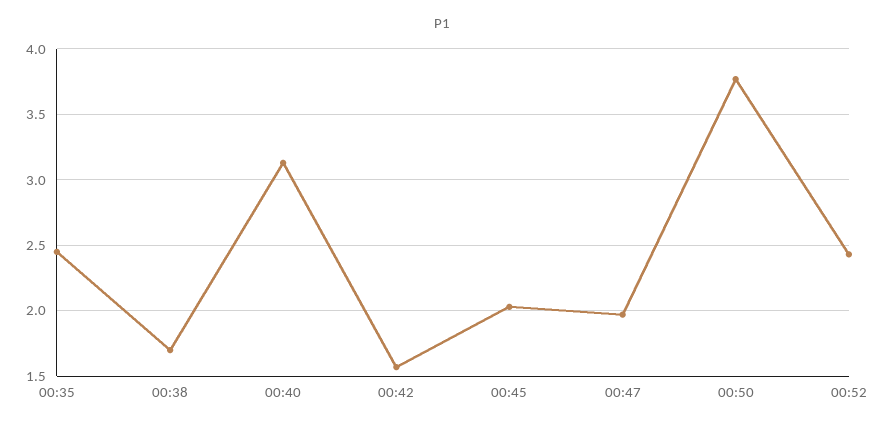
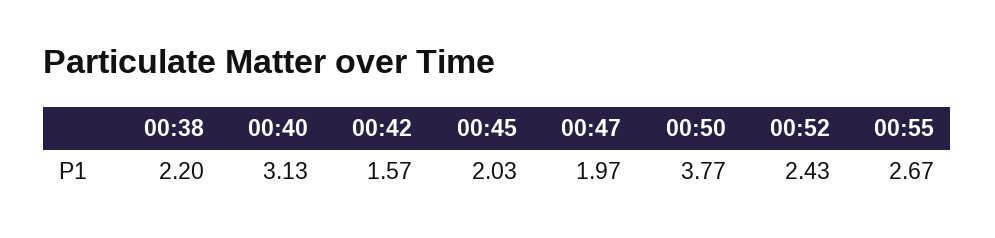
00:35: 2.45 -> none
00:38: 1.7 -> 2.2
00:55: none -> 2.67

